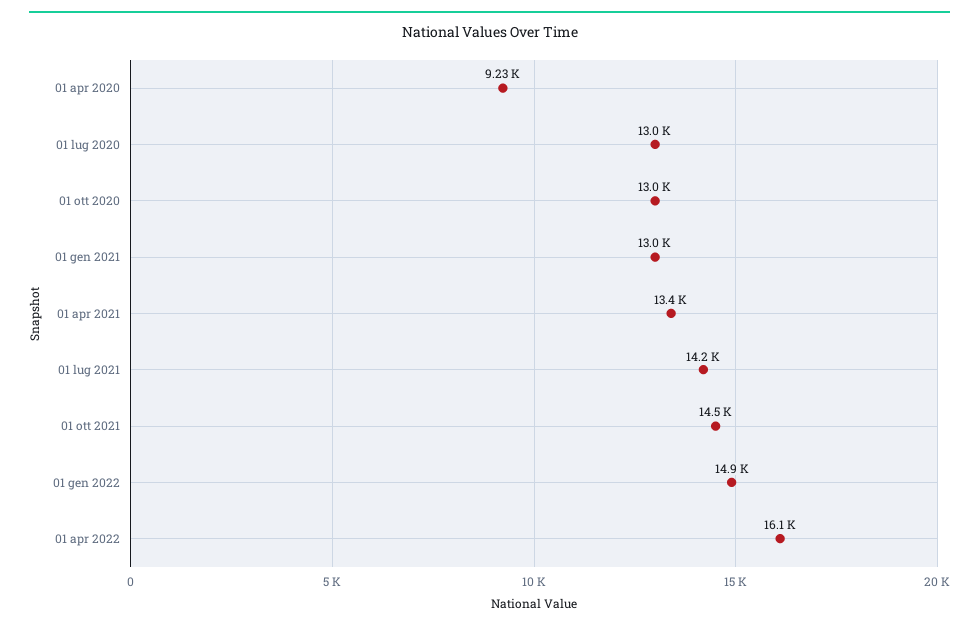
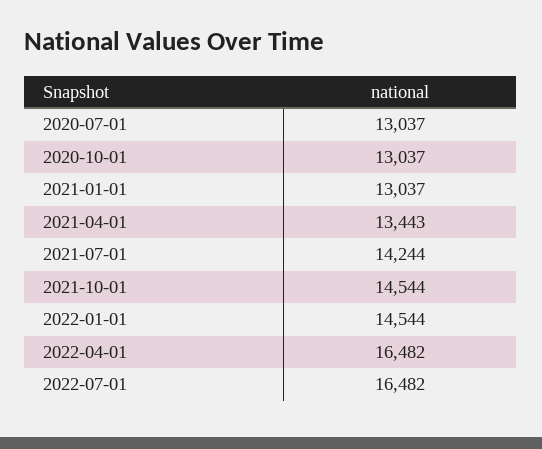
01 apr 2020: 9230 -> none
01 gen 2022: 14900 -> 14544
01 apr 2022: 16100 -> 16482
2022-07-01: none -> 16482

